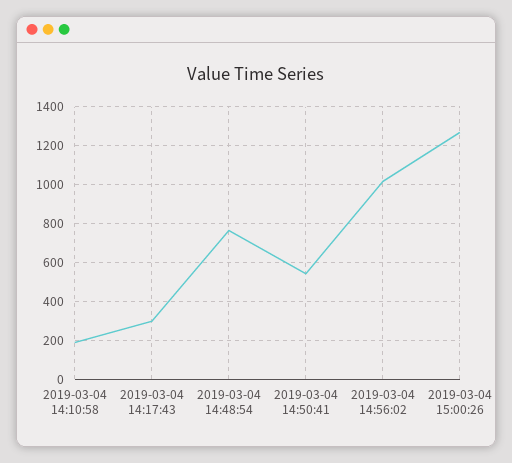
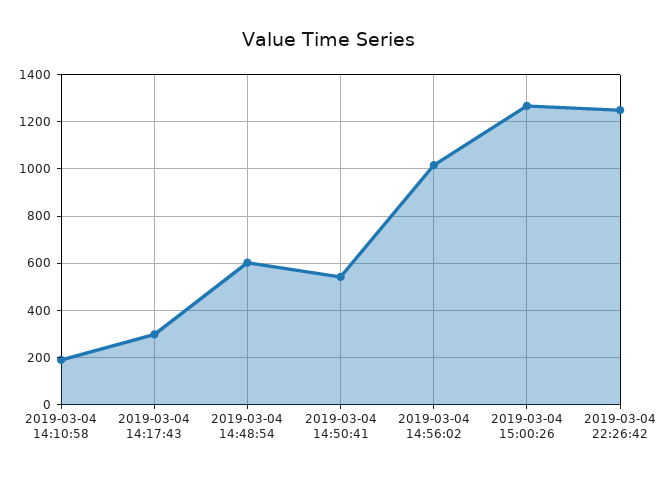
2019-03-04 14:48:54: 750 -> 600
2019-03-04 22:26:42: none -> 1250

